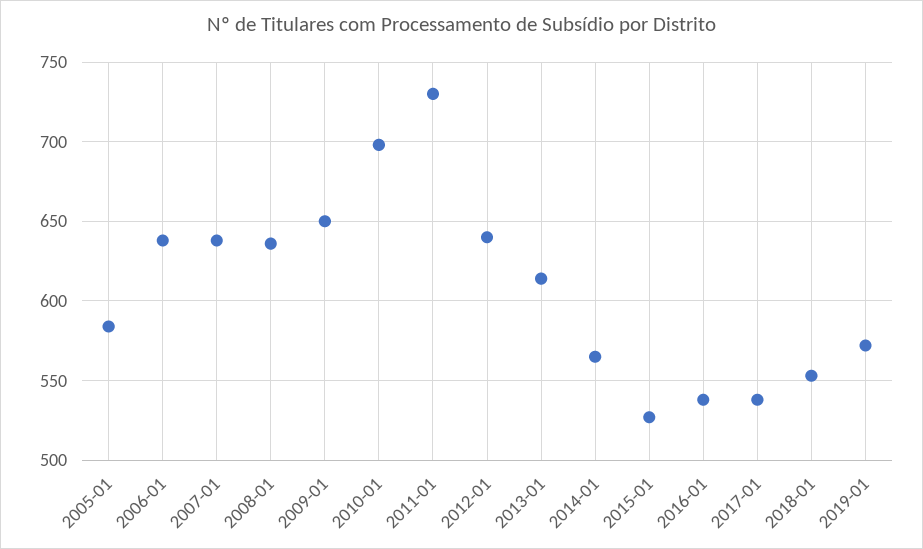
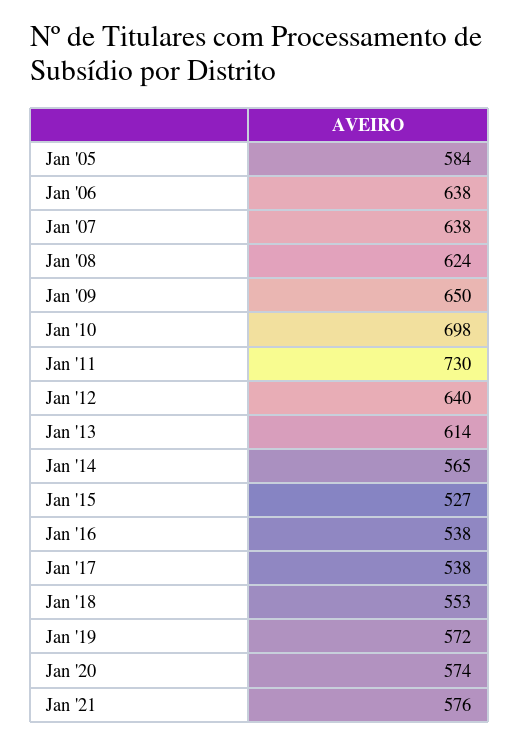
2008-01: 635 -> 624
Jan '20: none -> 574
Jan '21: none -> 576

